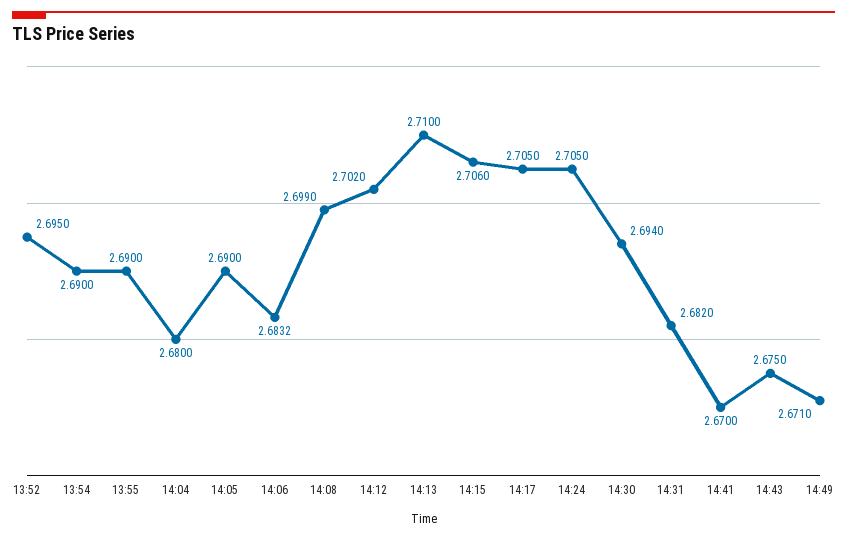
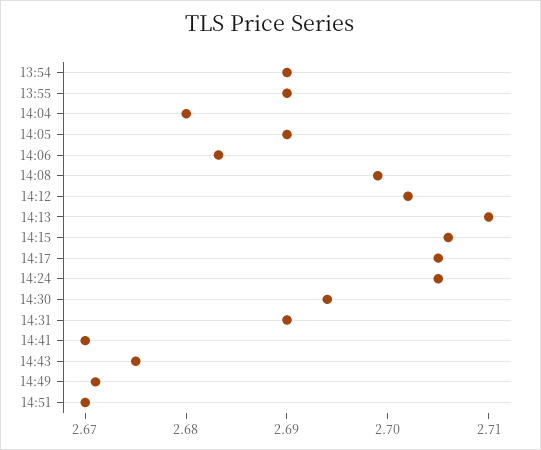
13:52: 2.695 -> none
14:31: 2.682 -> 2.69
14:51: none -> 2.67

